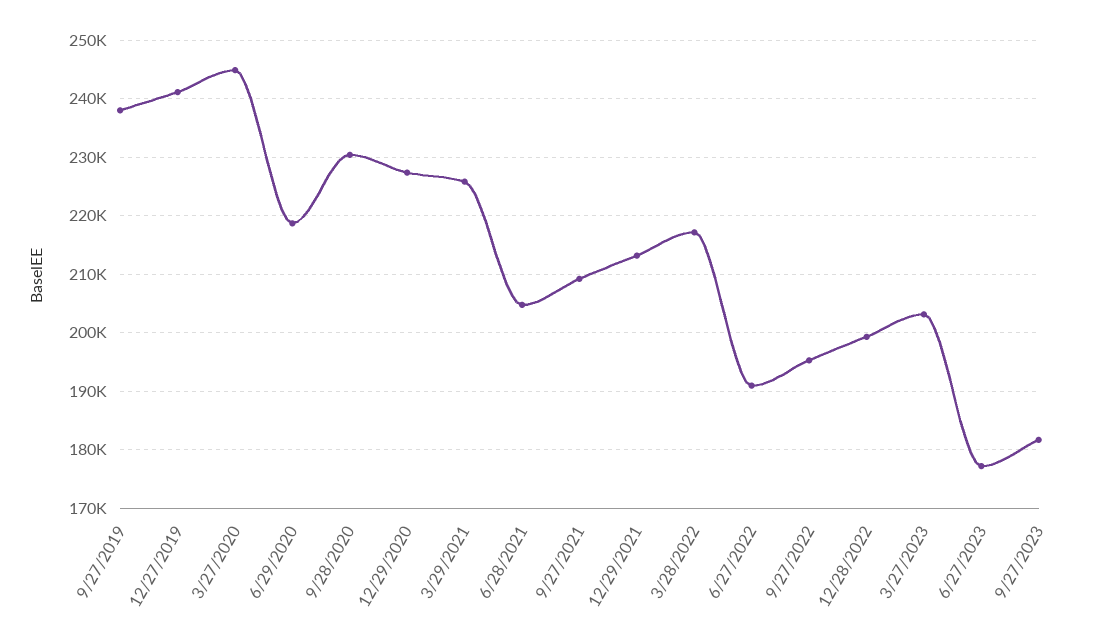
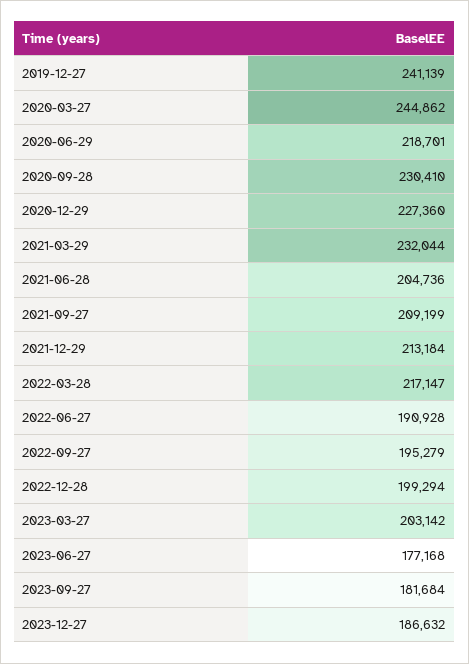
9/27/2019: 238000 -> none
3/29/2021: 226000 -> 232044
2023-12-27: none -> 186632

